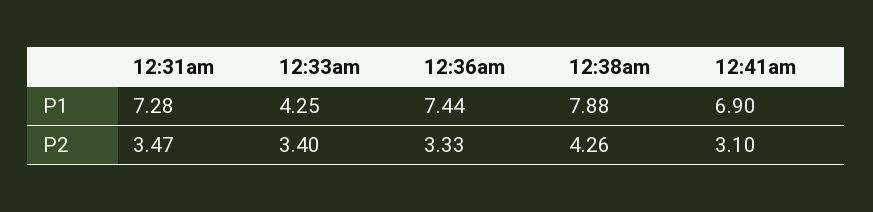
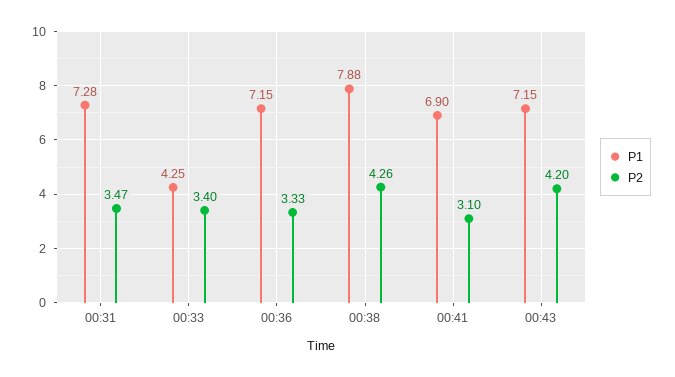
P1, 12:36am: 7.44 -> 7.15
P1, 00:43: none -> 7.15
P2, 00:43: none -> 4.2

